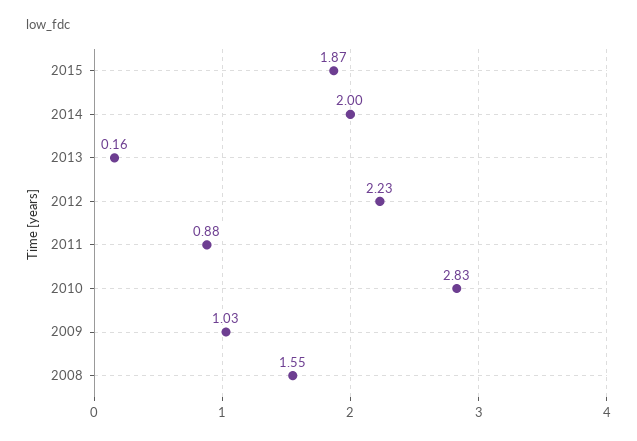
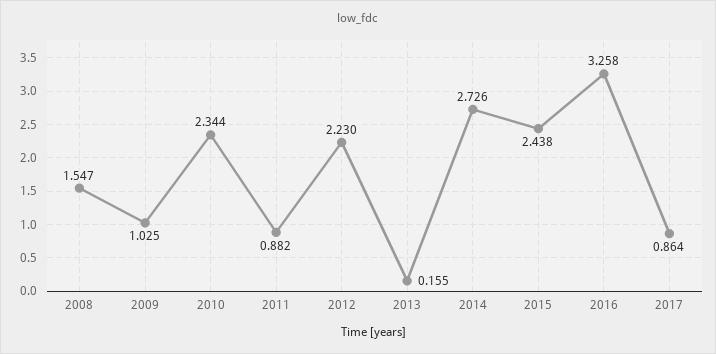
2015: 1.87 -> 2.438
2014: 2 -> 2.726
2010: 2.83 -> 2.344
2016: none -> 3.258
2017: none -> 0.864

